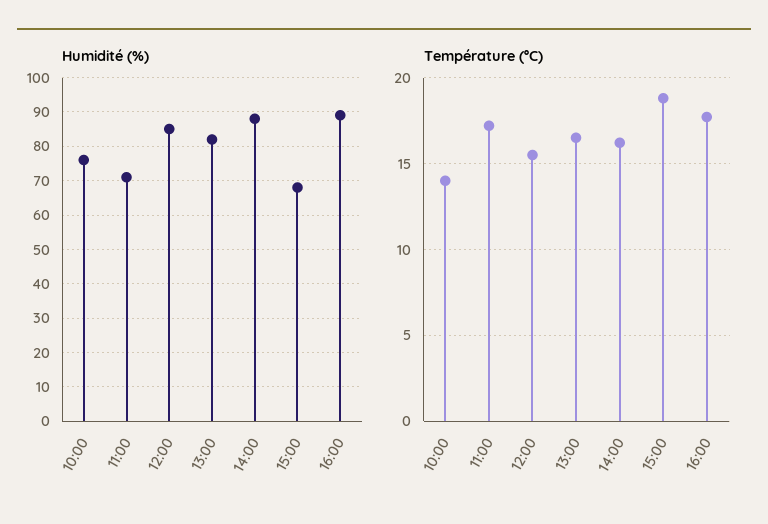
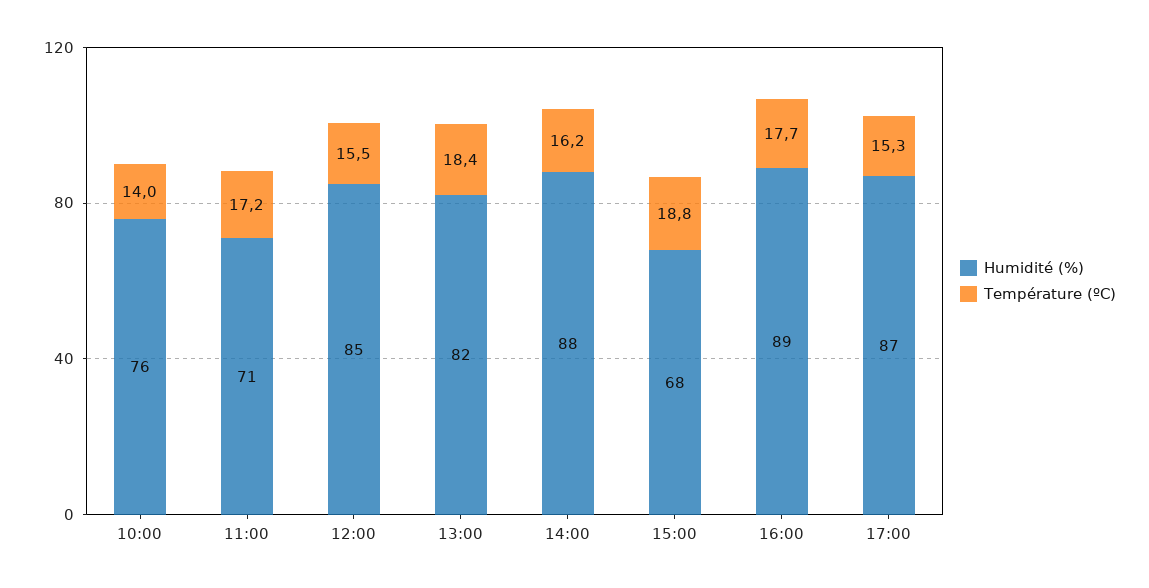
Température (ºC), 13:00: 16.5 -> 18.4
Humidité (%), 17:00: none -> 87
Température (ºC), 17:00: none -> 15.3

